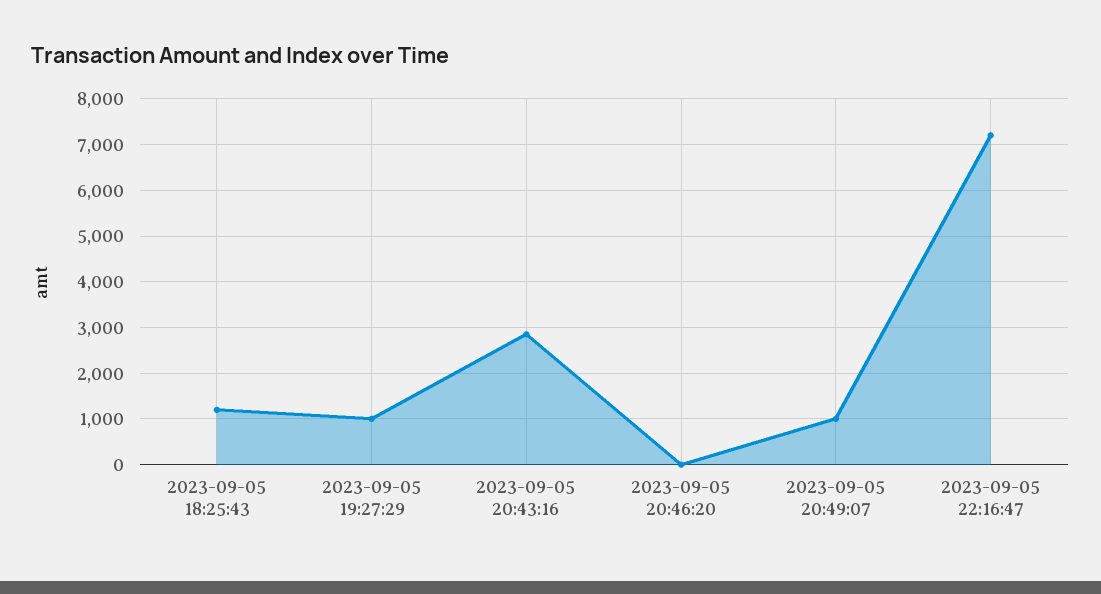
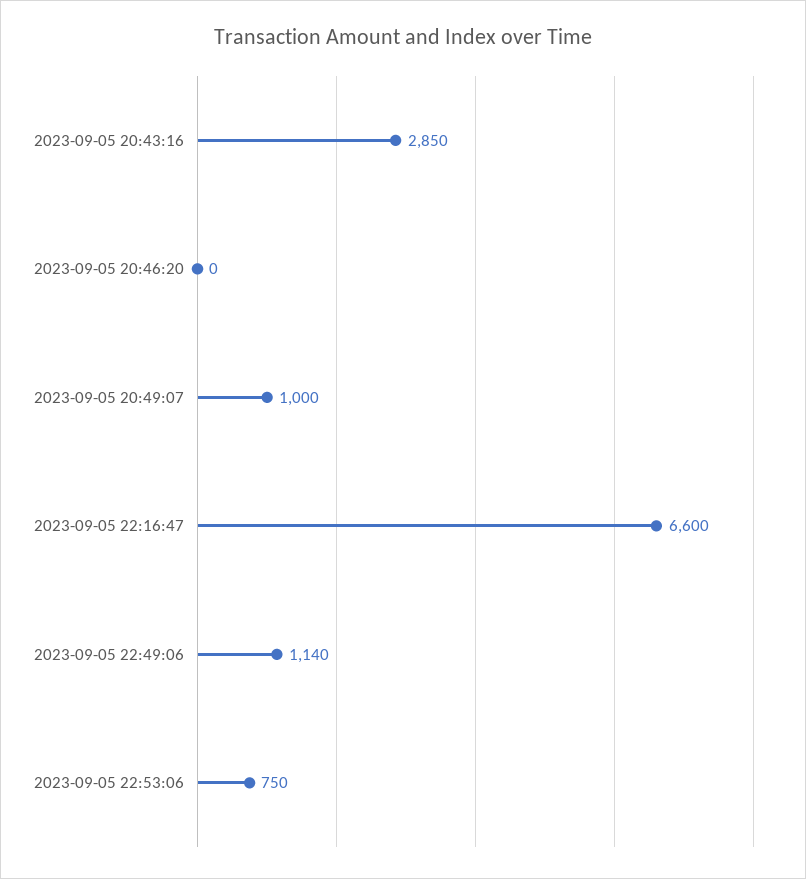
2023-09-05 18:25:43: 1200 -> none
2023-09-05 19:27:29: 1000 -> none
2023-09-05 22:16:47: 7200 -> 6600
2023-09-05 22:49:06: none -> 1140
2023-09-05 22:53:06: none -> 750

